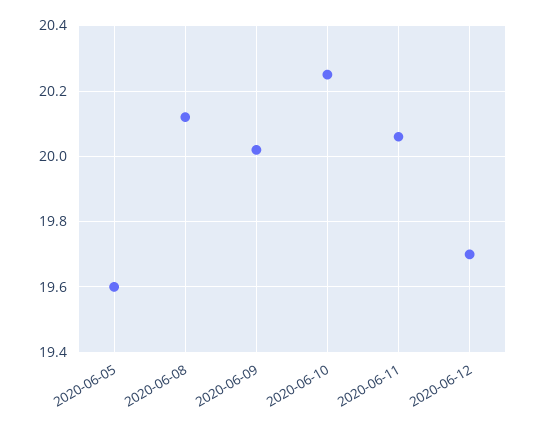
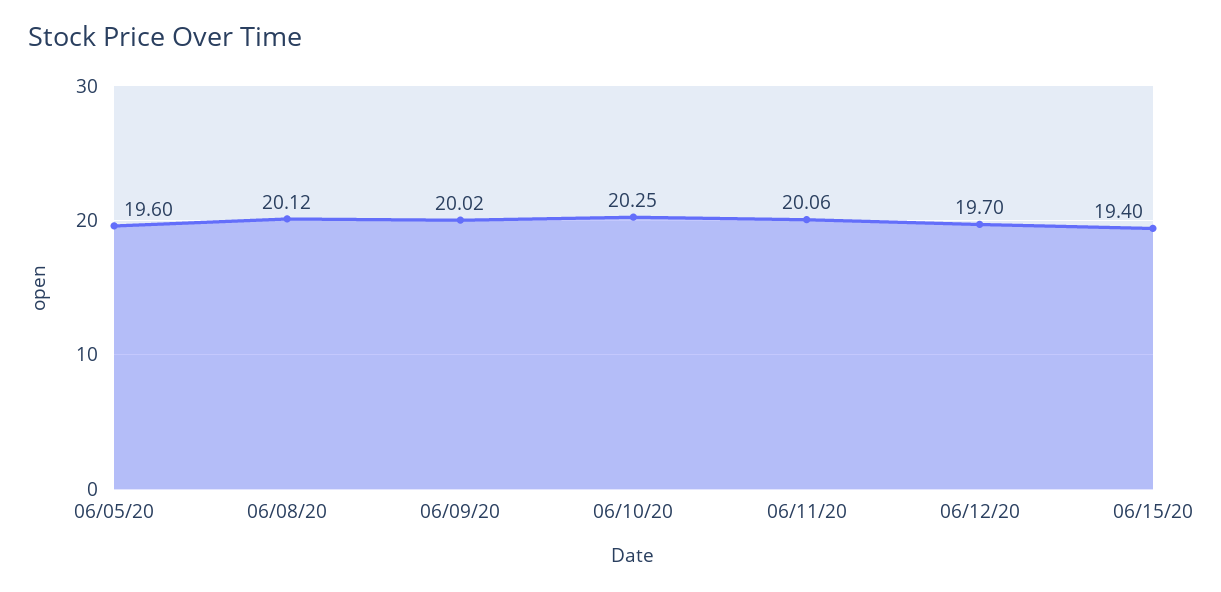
06/15/20: none -> 19.4

